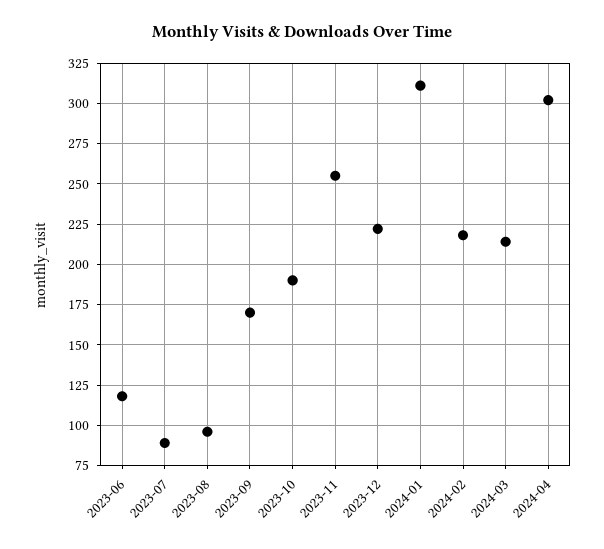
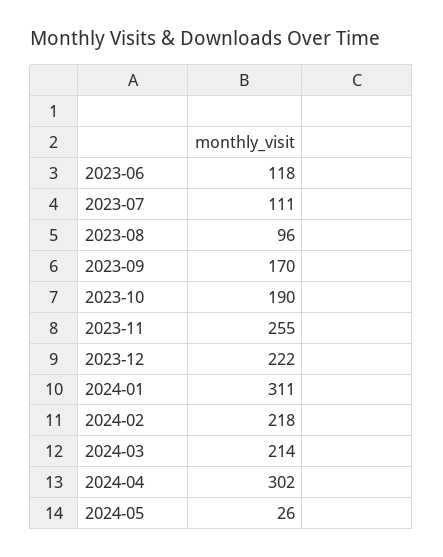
2023-07: 90 -> 111
2024-05: none -> 26

